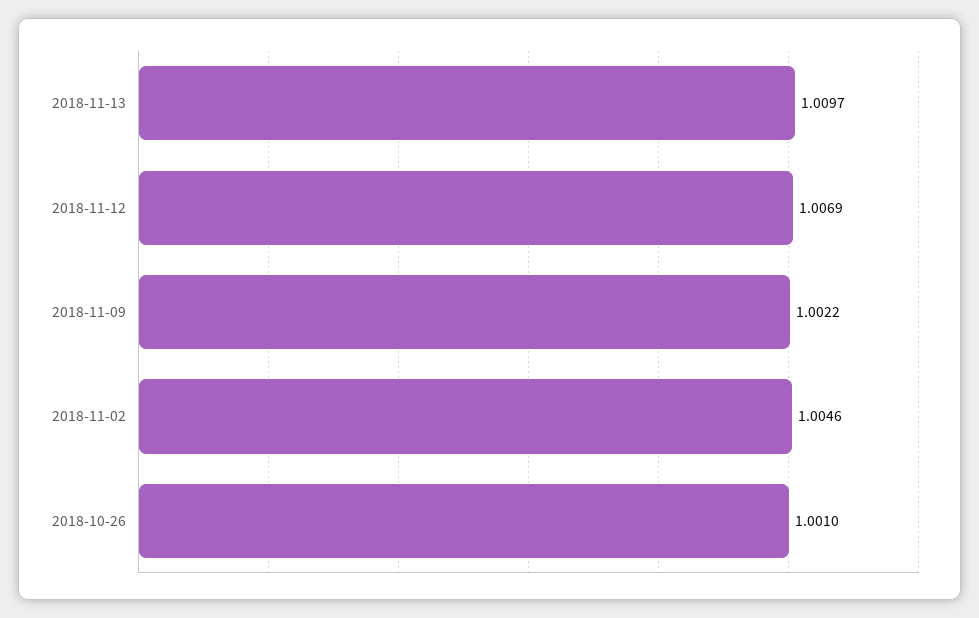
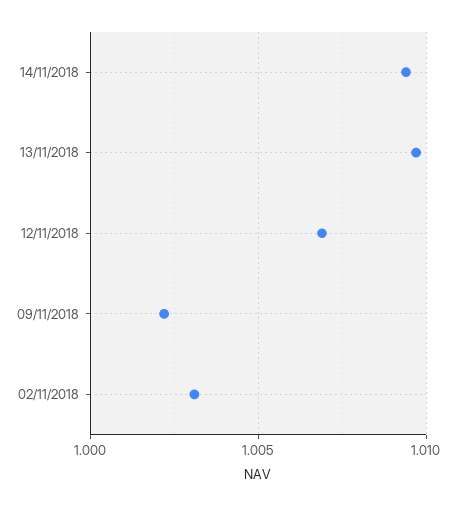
2018-11-02: 1.0046 -> 1.003
2018-10-26: 1.001 -> none
14/11/2018: none -> 1.0095

